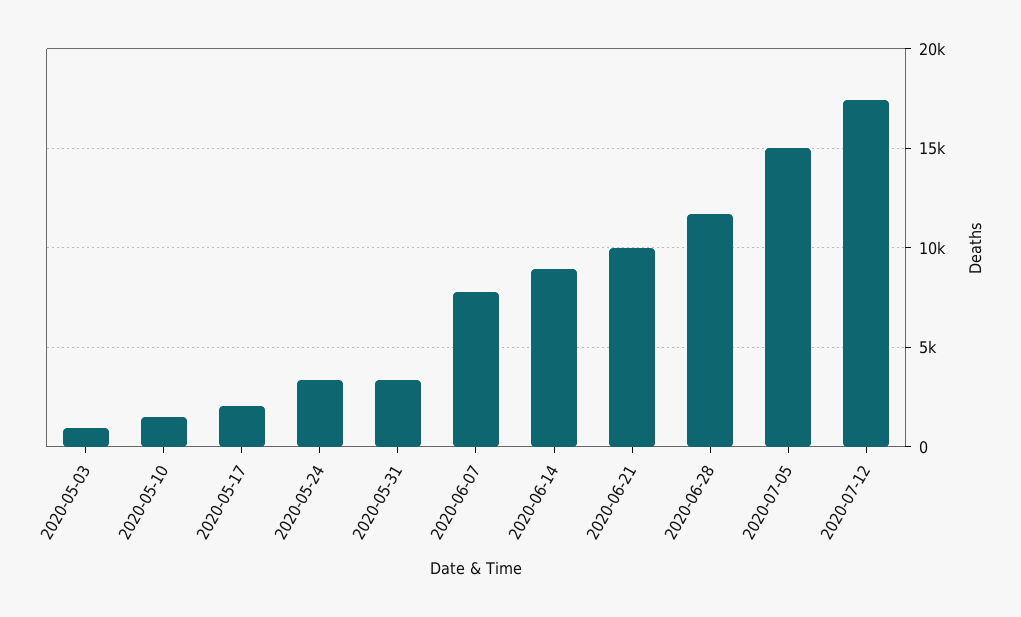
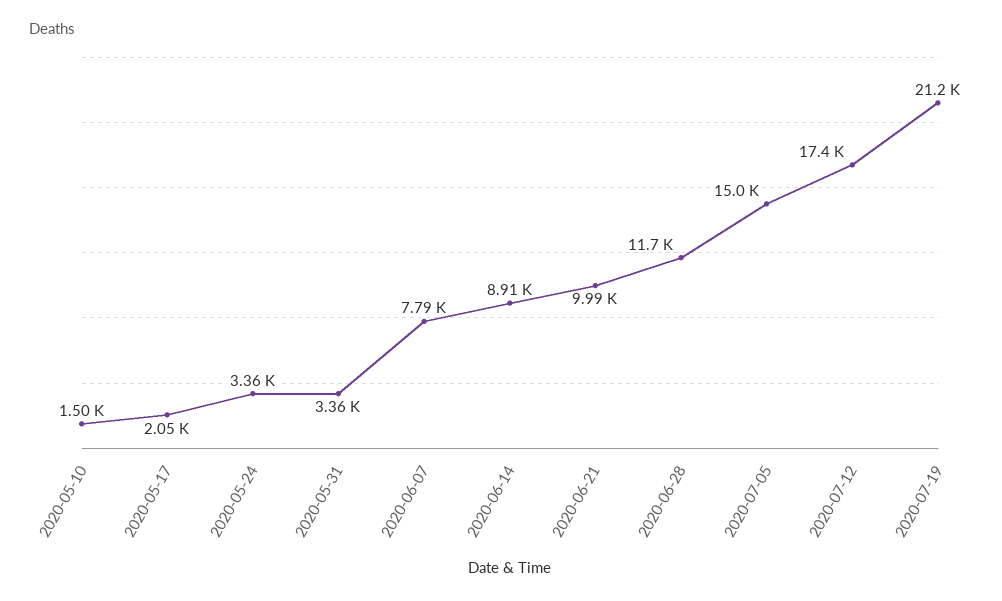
2020-05-03: 1000 -> none
2020-07-19: none -> 21200

